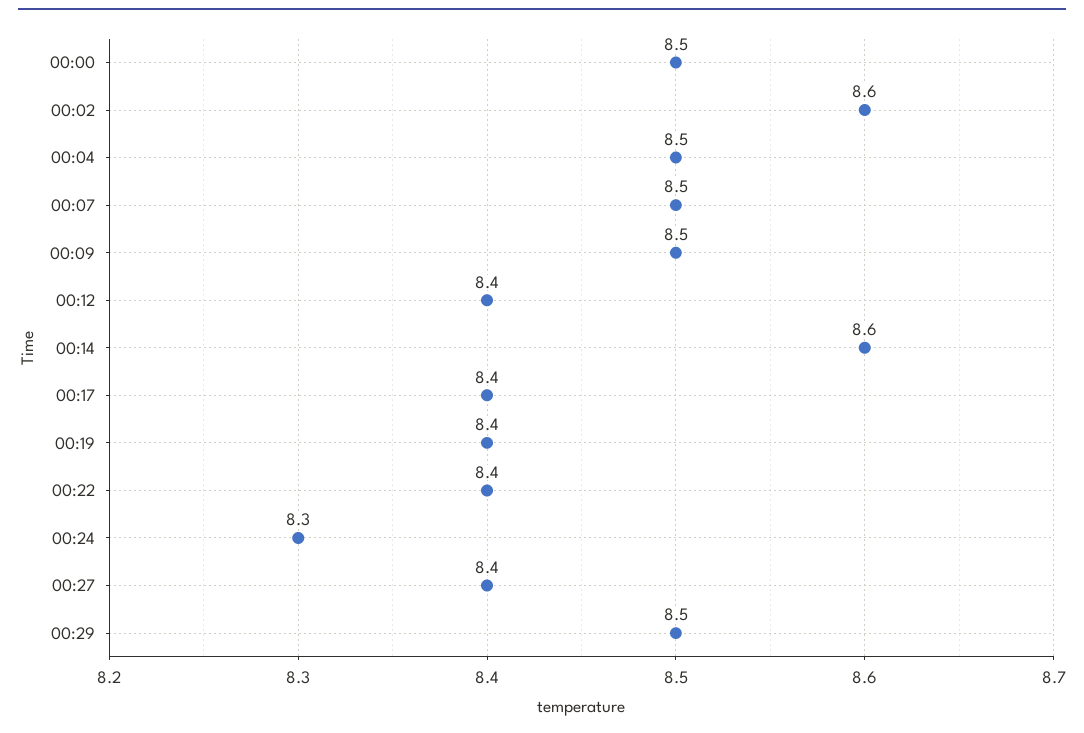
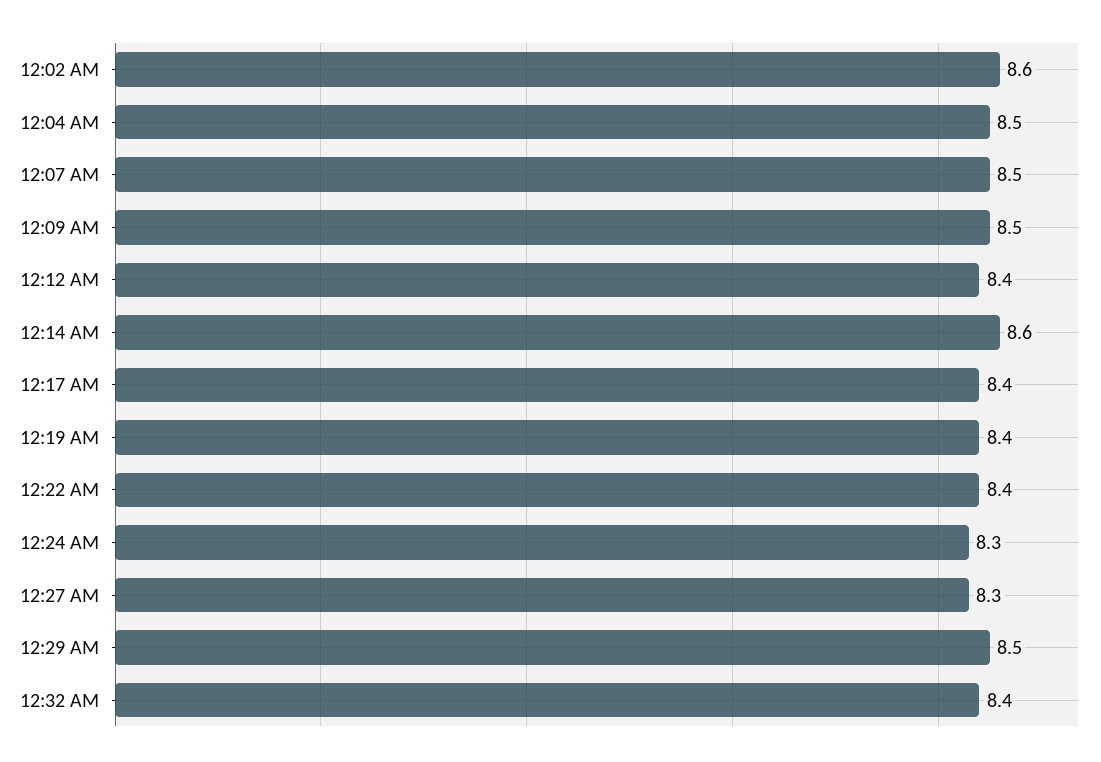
00:00: 8.5 -> none
00:27: 8.4 -> 8.3
12:32 AM: none -> 8.4

